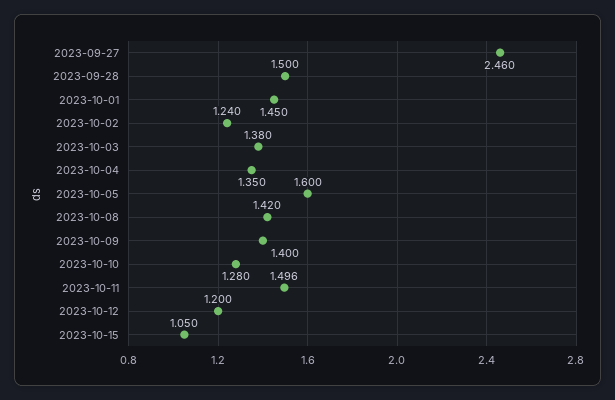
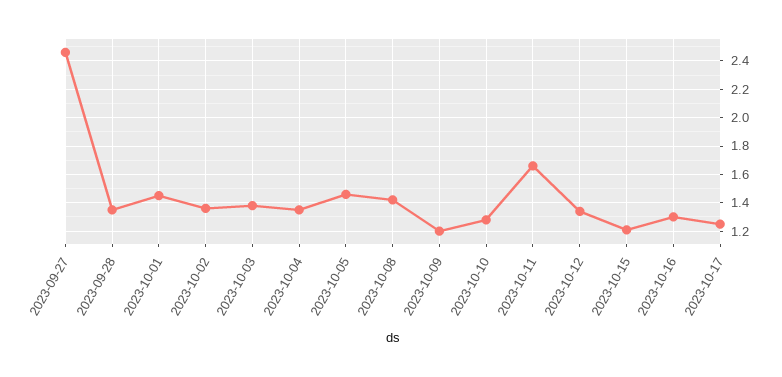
2023-09-28: 1.5 -> 1.35
2023-10-02: 1.24 -> 1.35
2023-10-05: 1.6 -> 1.45
2023-10-09: 1.4 -> 1.2
2023-10-11: 1.496 -> 1.65
2023-10-12: 1.2 -> 1.35
2023-10-15: 1.05 -> 1.2
2023-10-16: none -> 1.3
2023-10-17: none -> 1.25

